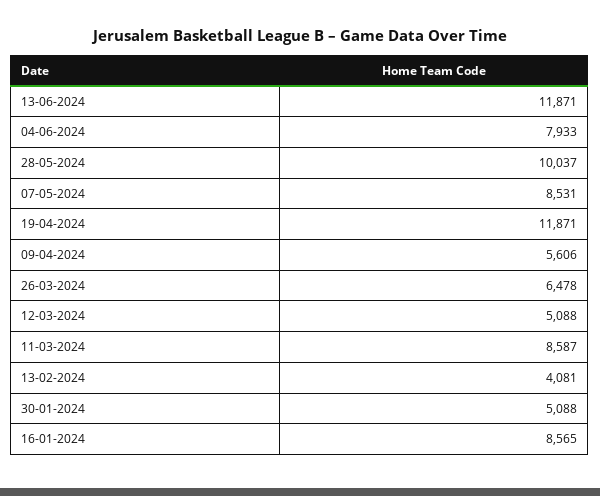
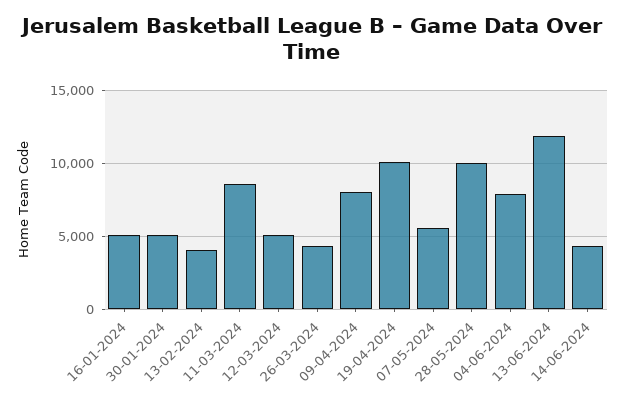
07-05-2024: 8531 -> 5500
19-04-2024: 11871 -> 10000
09-04-2024: 5606 -> 8000
26-03-2024: 6478 -> 4500
16-01-2024: 8565 -> 5000
14-06-2024: none -> 4500

